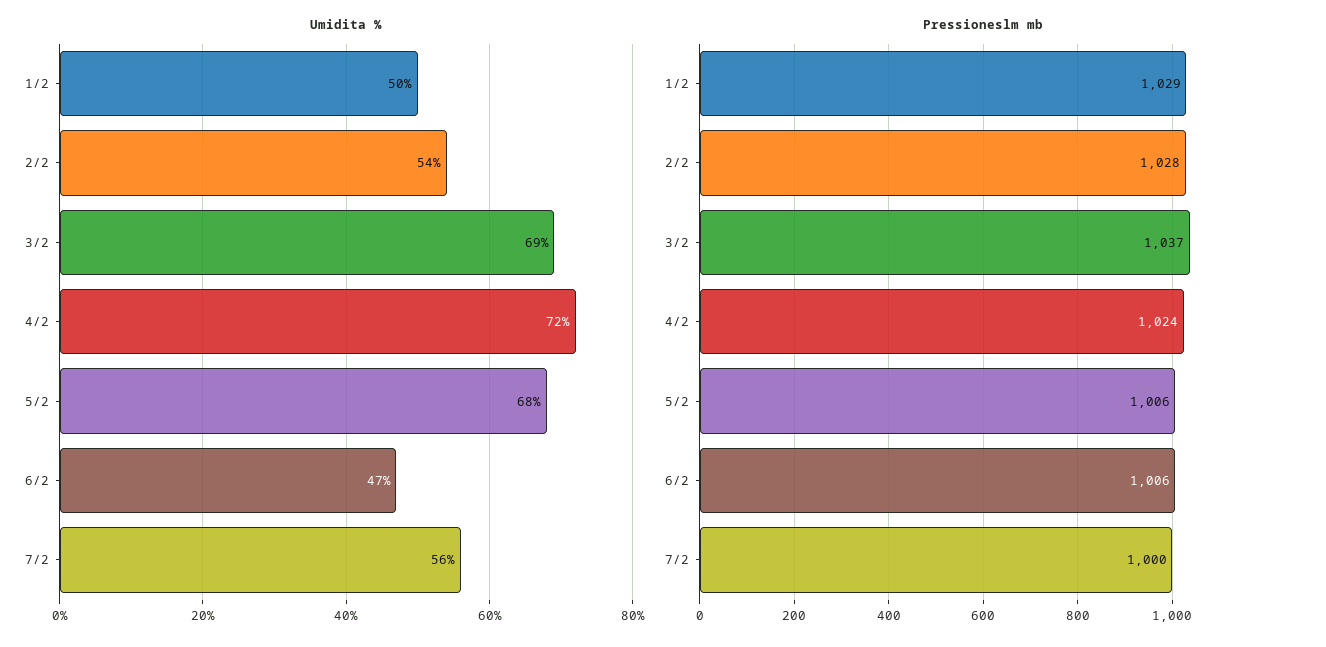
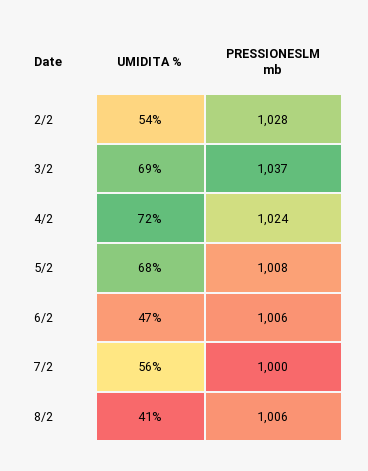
Umidita %, 1/2: 50 -> none
Pressioneslm mb, 1/2: 1029 -> none
Pressioneslm mb, 5/2: 1006 -> 1008
Umidita %, 8/2: none -> 41
Pressioneslm mb, 8/2: none -> 1006

